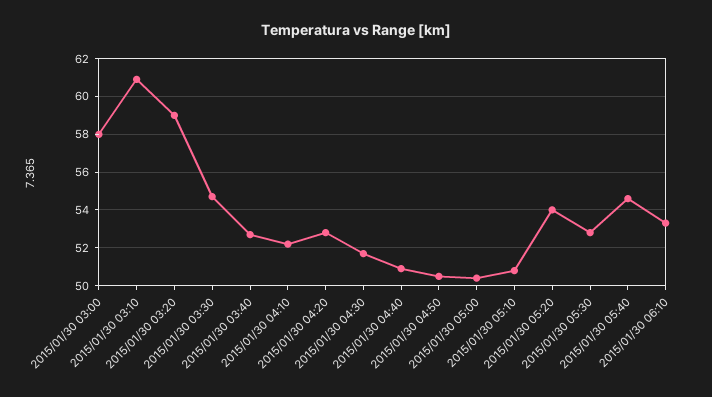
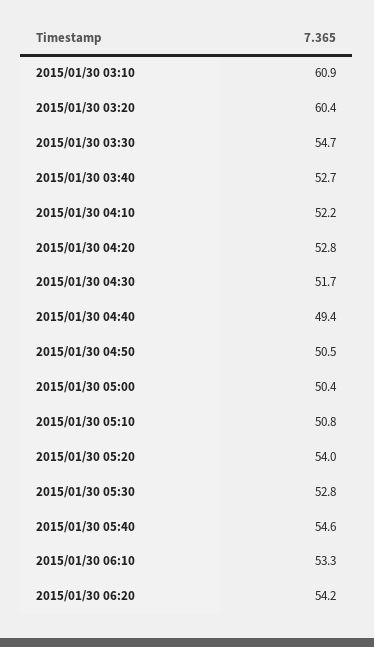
2015/01/30 03:00: 58 -> none
2015/01/30 03:20: 59 -> 60.4
2015/01/30 04:40: 51 -> 49.4
2015/01/30 06:20: none -> 54.2

